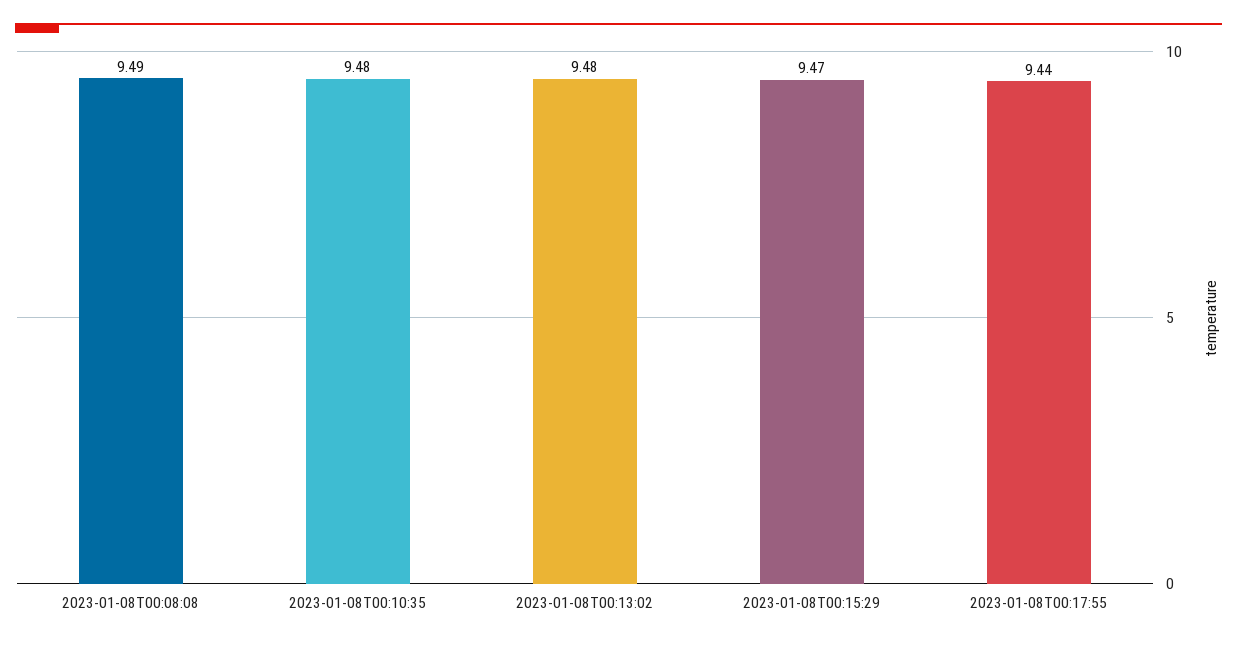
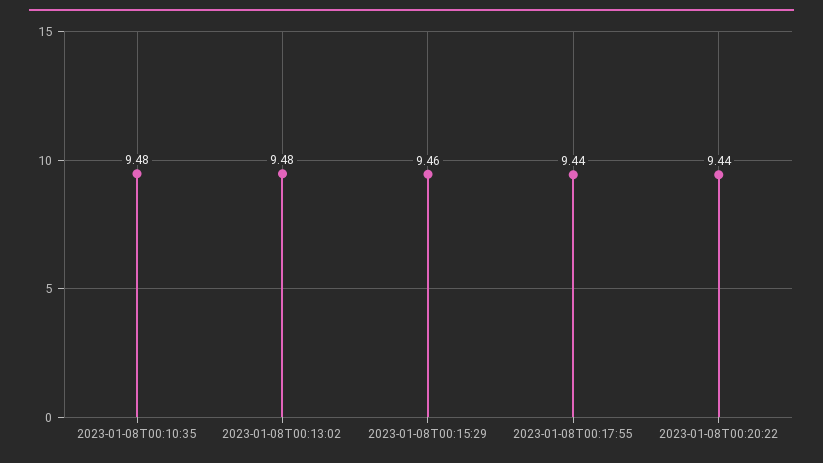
2023-01-08T00:08:08: 9.49 -> none
2023-01-08T00:15:29: 9.47 -> 9.46
2023-01-08T00:20:22: none -> 9.44

